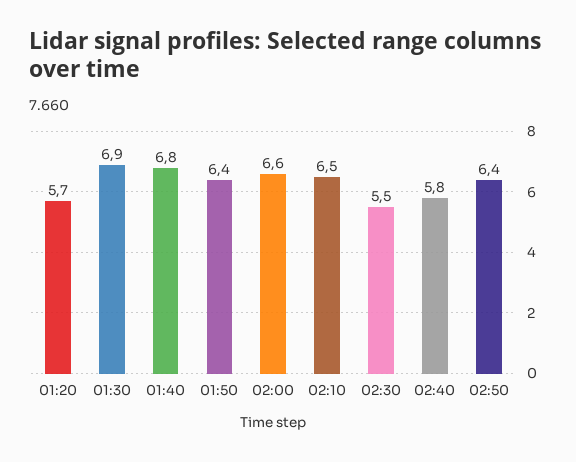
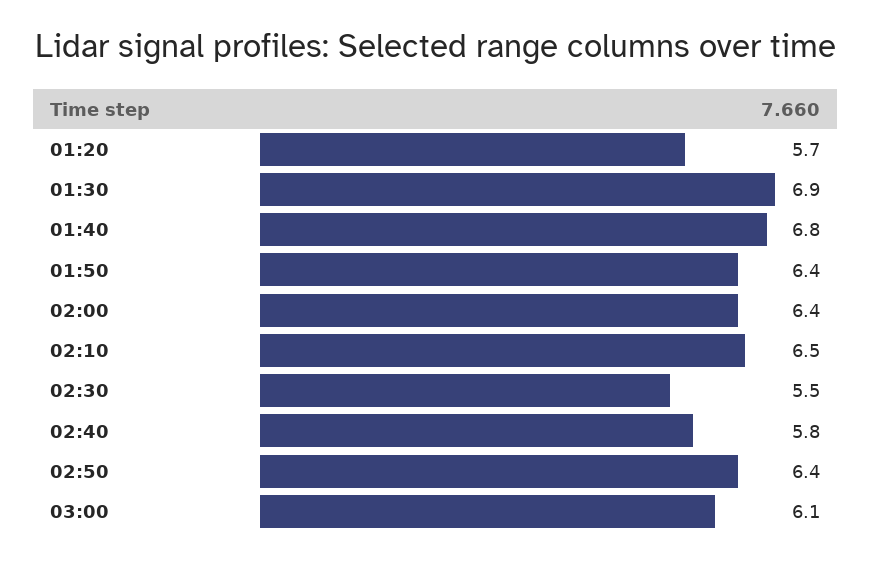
02:00: 6.6 -> 6.4
03:00: none -> 6.1

